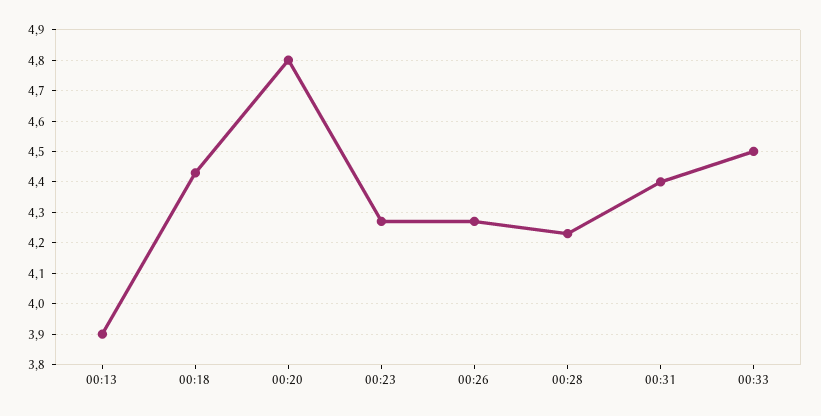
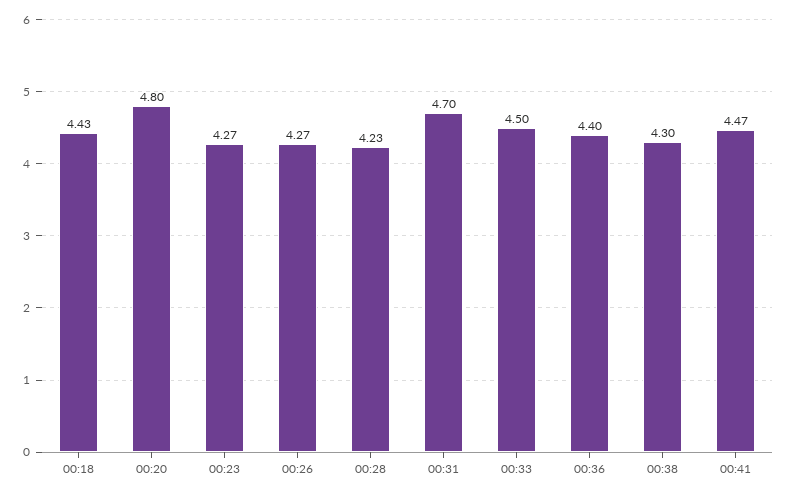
00:13: 3.9 -> none
00:31: 4.4 -> 4.7
00:36: none -> 4.4
00:38: none -> 4.3
00:41: none -> 4.47

